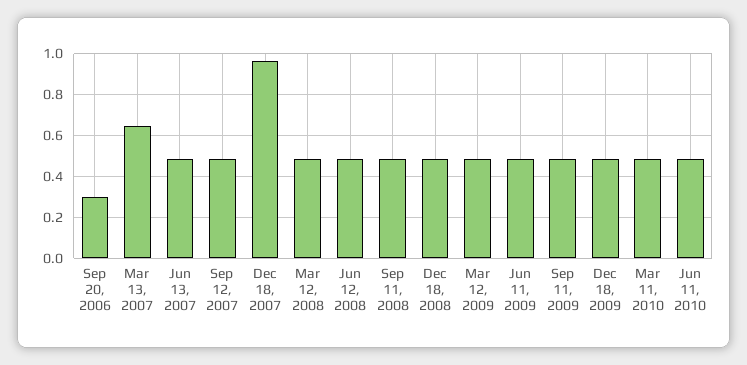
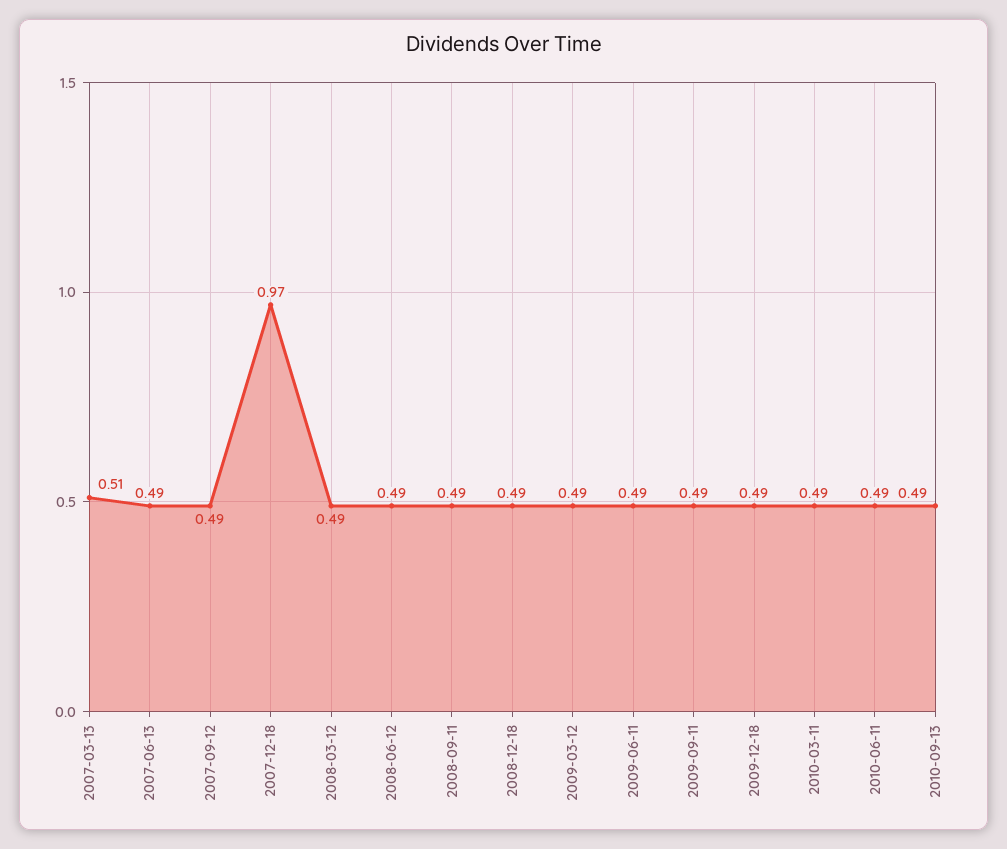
Sep 20, 2006: 0.3 -> none
Mar 13, 2007: 0.65 -> 0.51
2010-09-13: none -> 0.49

